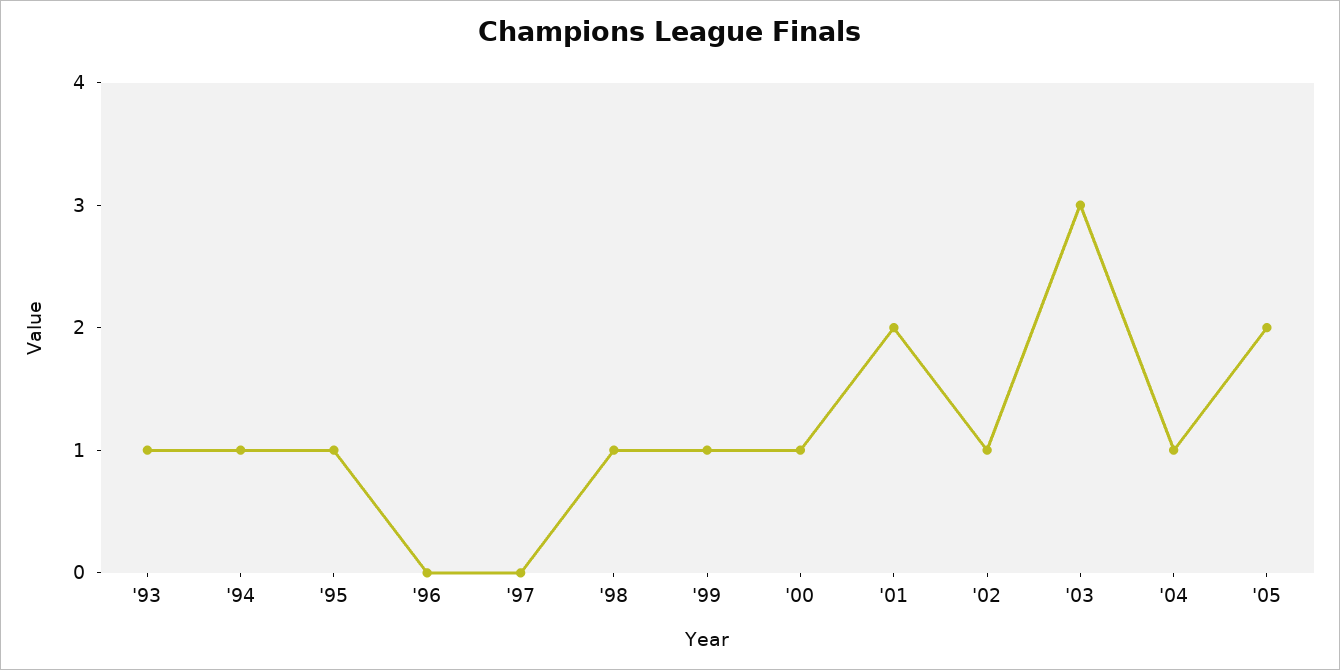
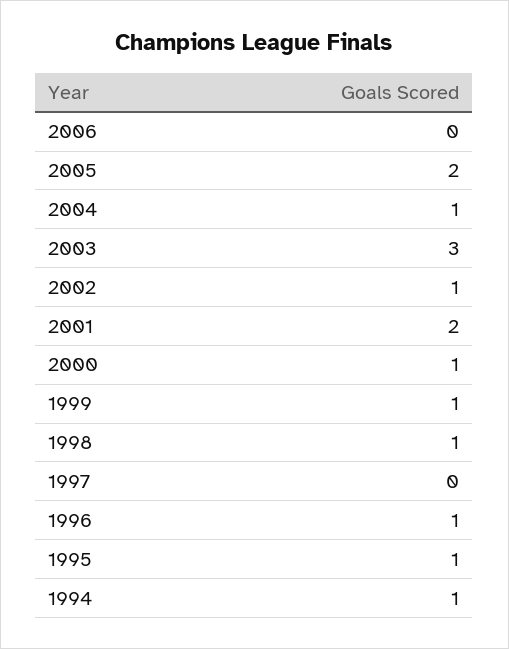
'93: 1 -> none
'96: 0 -> 1
2006: none -> 0

